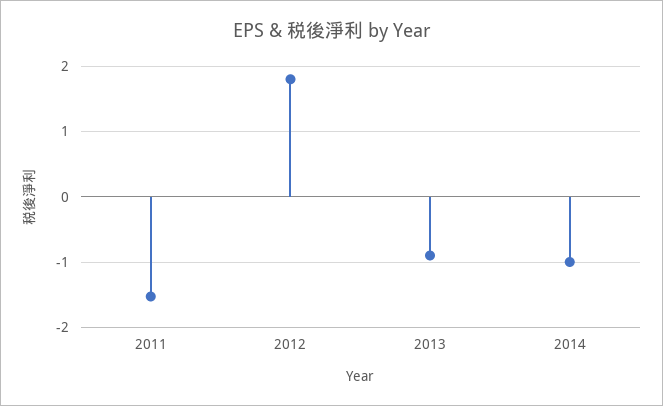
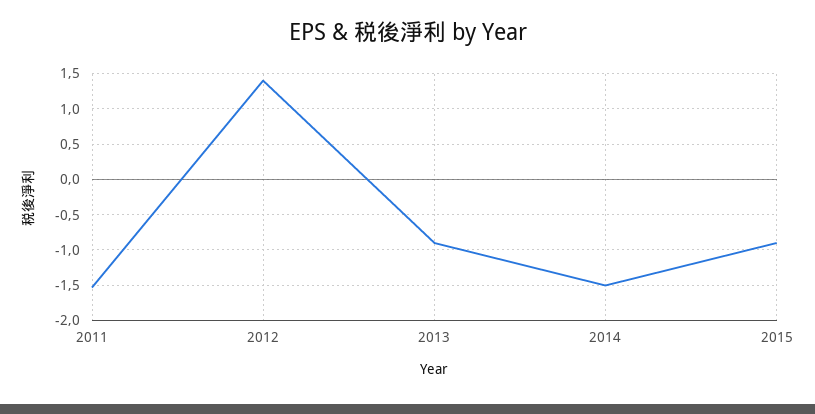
2012: 1.8 -> 1.4
2014: -1 -> -1.5
2015: none -> -0.9

